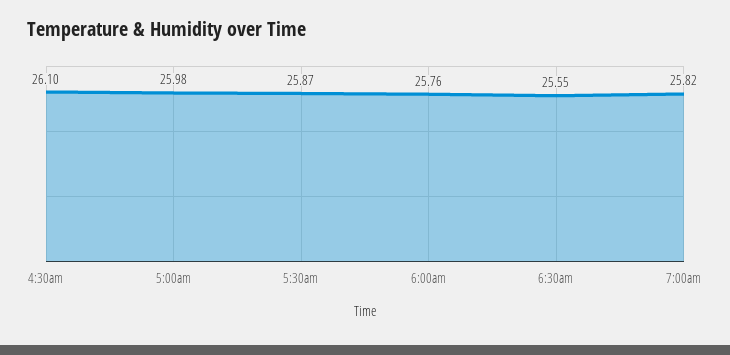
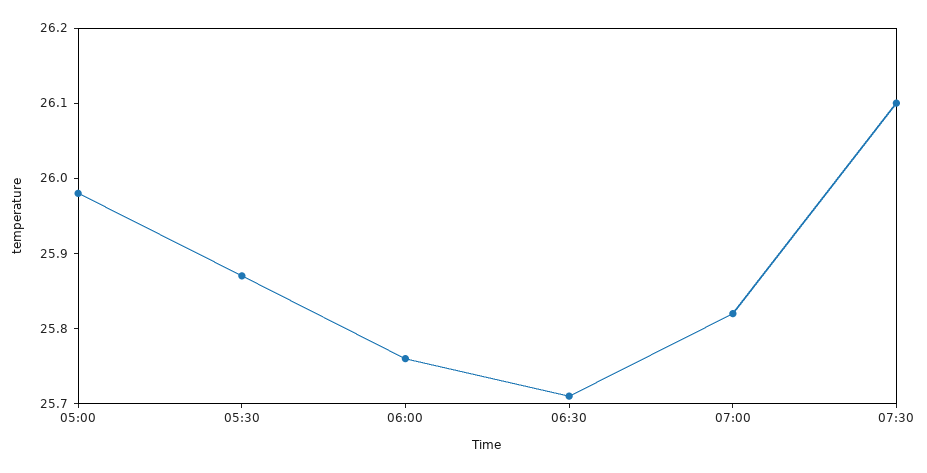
4:30am: 26.1 -> none
6:30am: 25.55 -> 25.7
07:30: none -> 26.1

